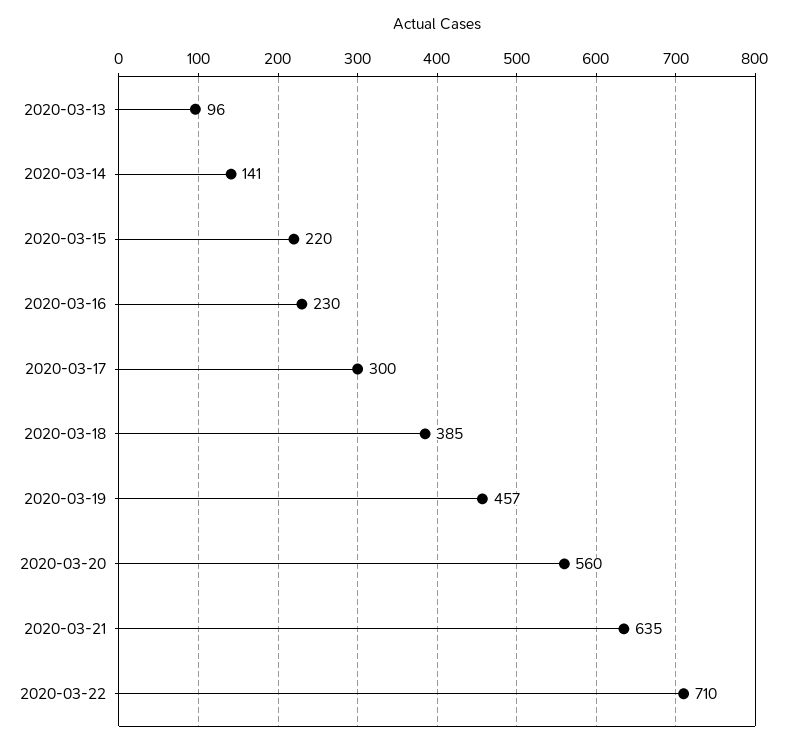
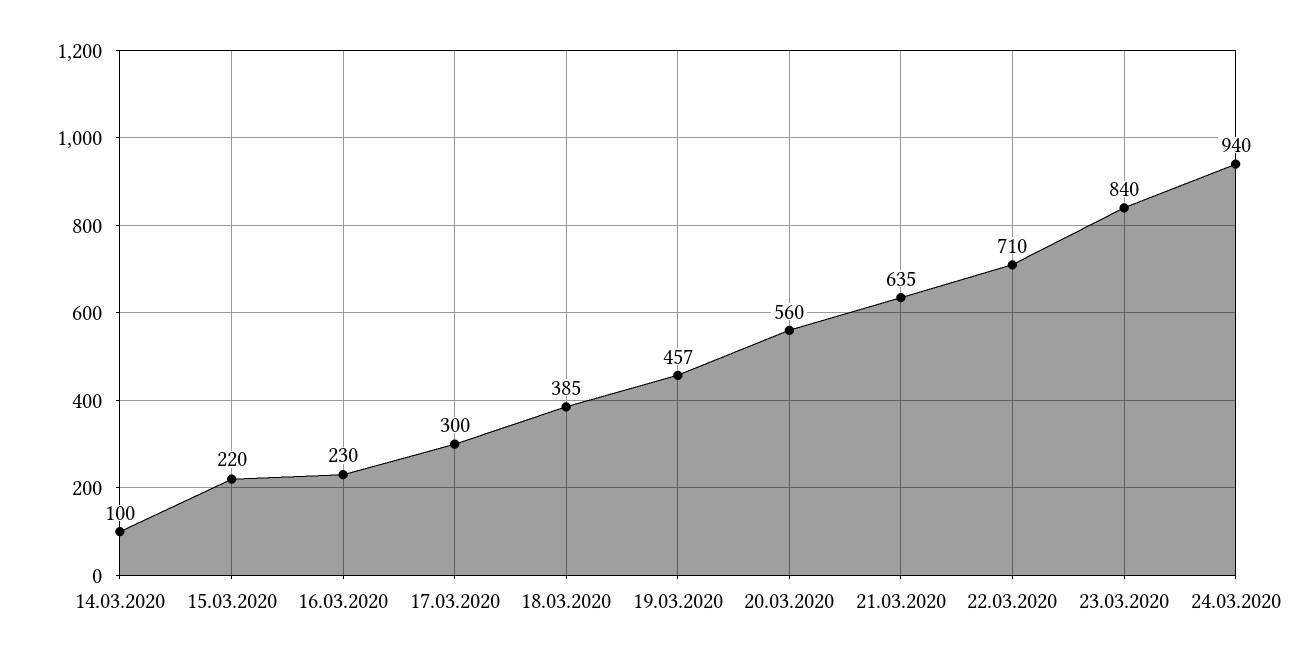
2020-03-13: 96 -> none
2020-03-14: 141 -> 100
23.03.2020: none -> 840
24.03.2020: none -> 940

